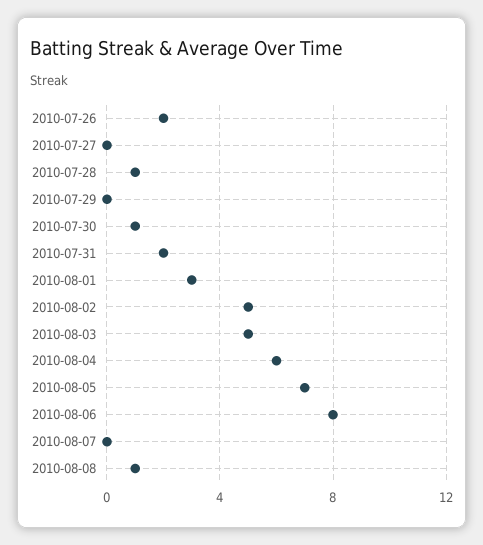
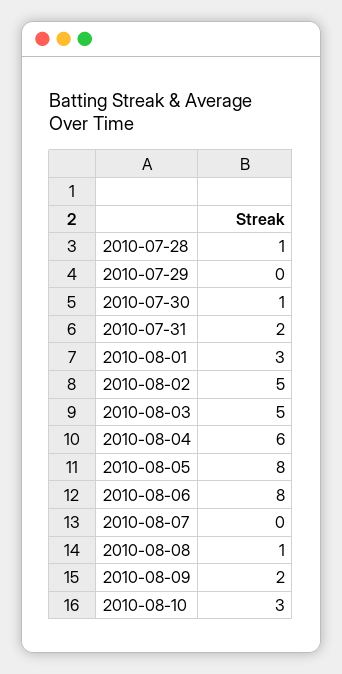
2010-07-26: 2 -> none
2010-07-27: 0 -> none
2010-08-05: 7 -> 8
2010-08-09: none -> 2
2010-08-10: none -> 3

